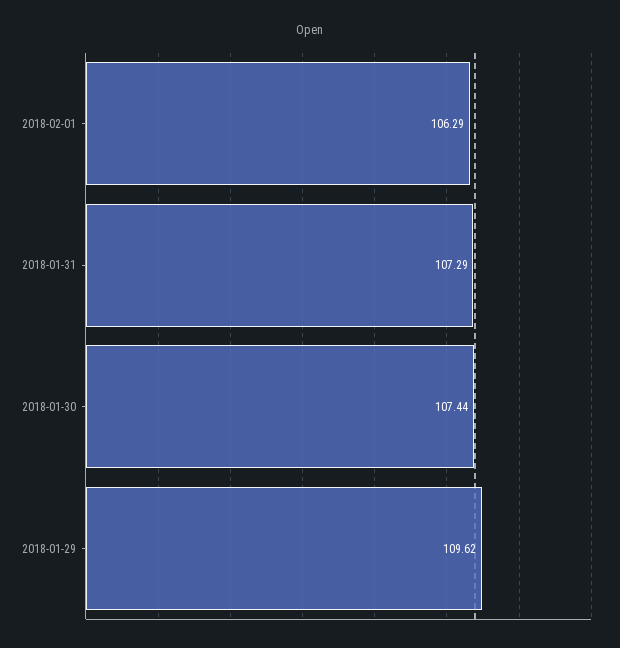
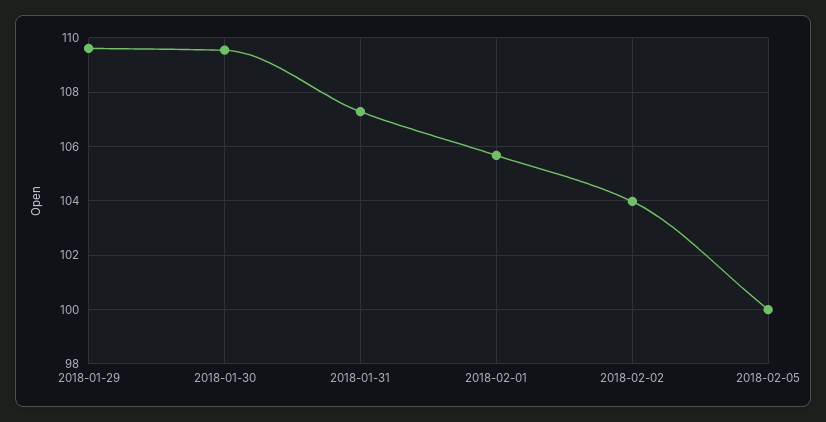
2018-02-01: 106.29 -> 105.75
2018-01-30: 107.44 -> 109.5
2018-02-02: none -> 104
2018-02-05: none -> 100

